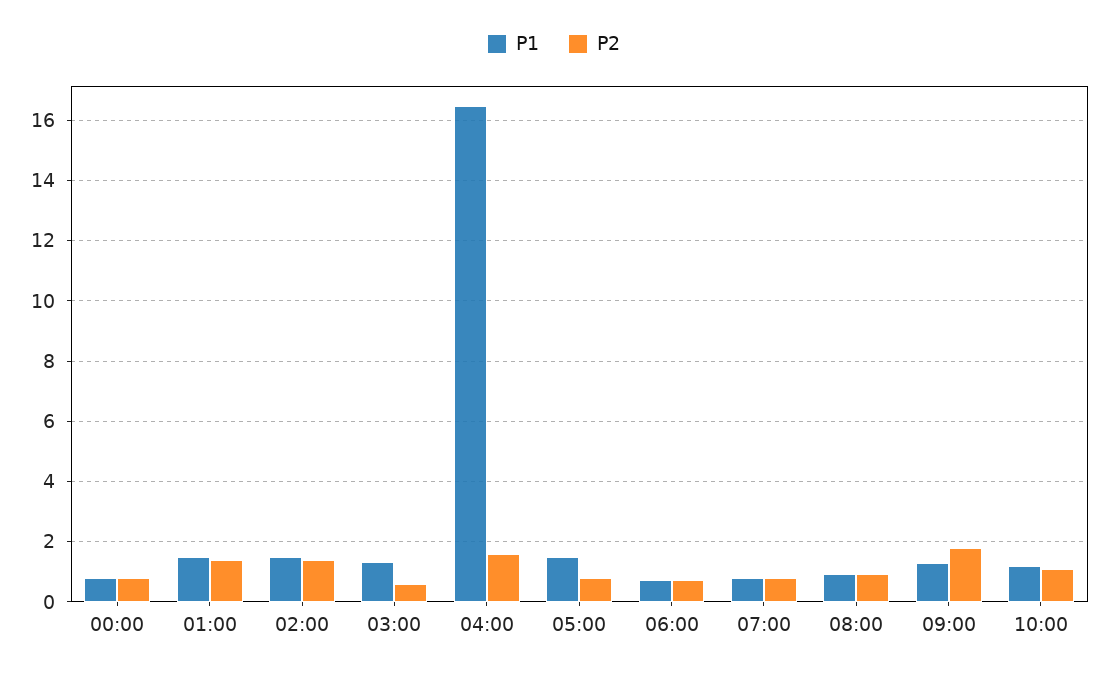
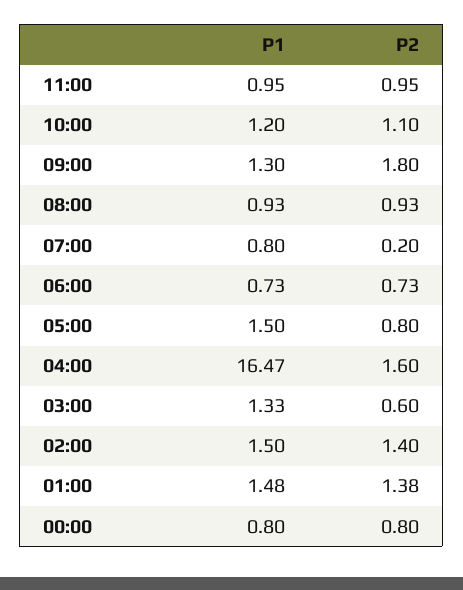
P2, 07:00: 0.8 -> 0.2
P1, 11:00: none -> 0.95
P2, 11:00: none -> 0.95

